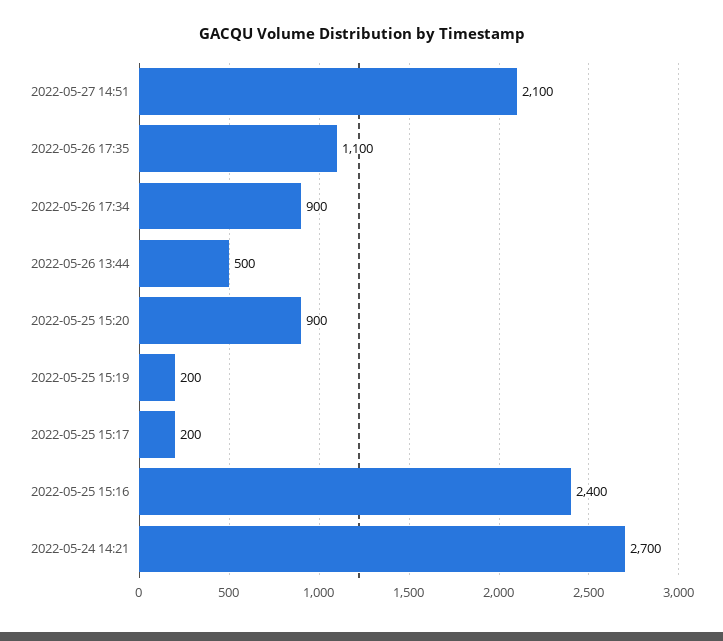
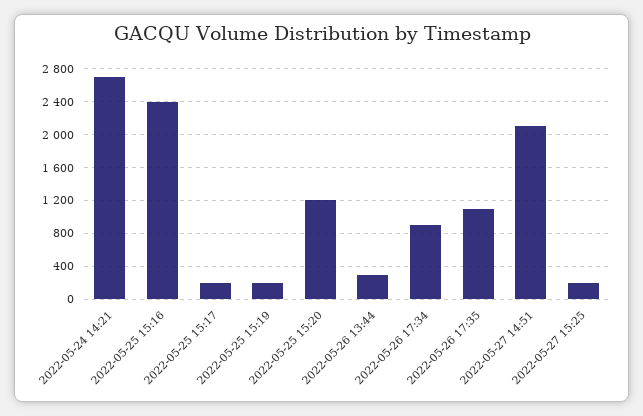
2022-05-26 13:44: 500 -> 300
2022-05-25 15:20: 900 -> 1200
2022-05-27 15:25: none -> 200

